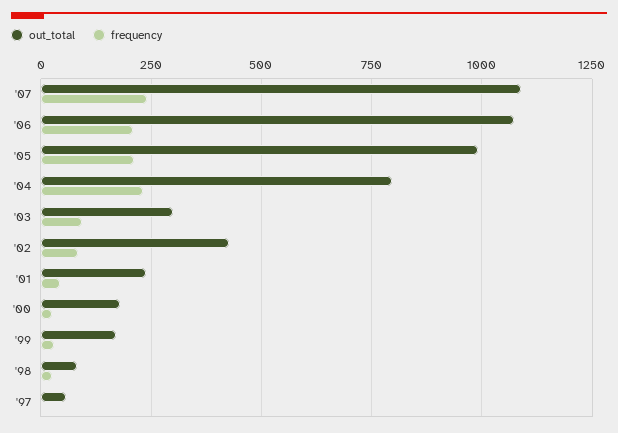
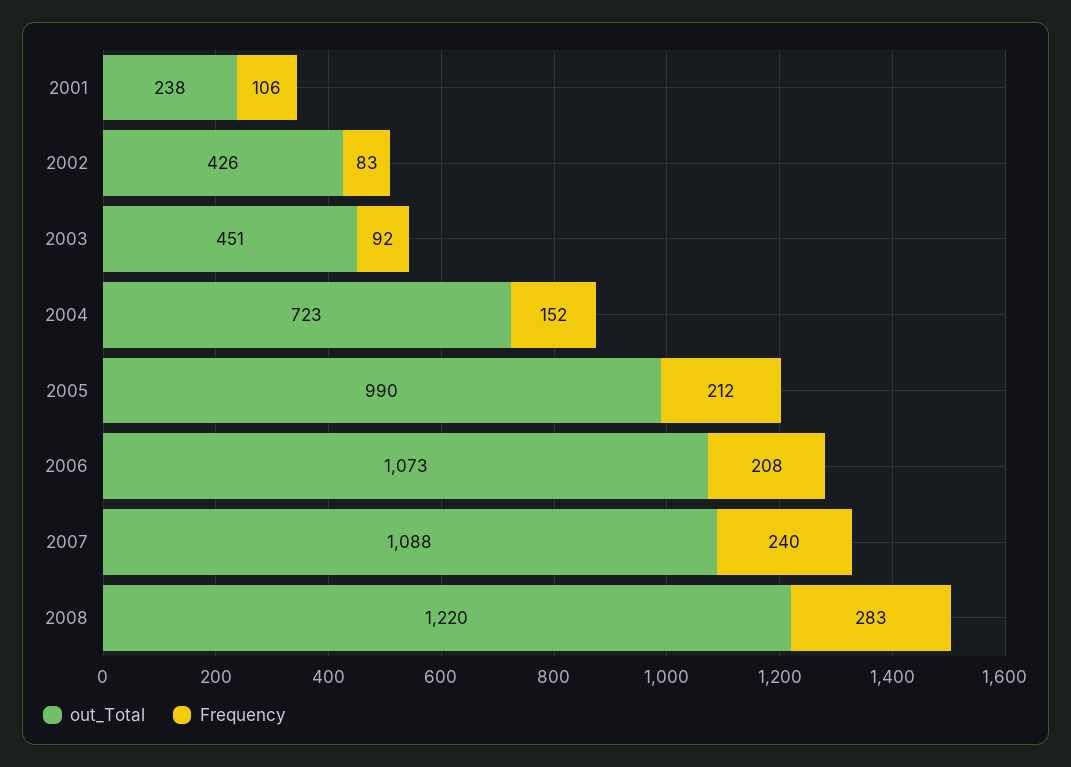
out_total, '04: 800 -> 723
frequency, '04: 225 -> 152
out_total, '03: 300 -> 451
frequency, '01: 50 -> 106
out_total, '00: 175 -> none
frequency, '00: 25 -> none
out_total, '99: 175 -> none
frequency, '99: 25 -> none
out_total, '98: 75 -> none
frequency, '98: 25 -> none
out_total, '97: 50 -> none
frequency, '97: 0 -> none
out_total, 2008: none -> 1220
frequency, 2008: none -> 283

